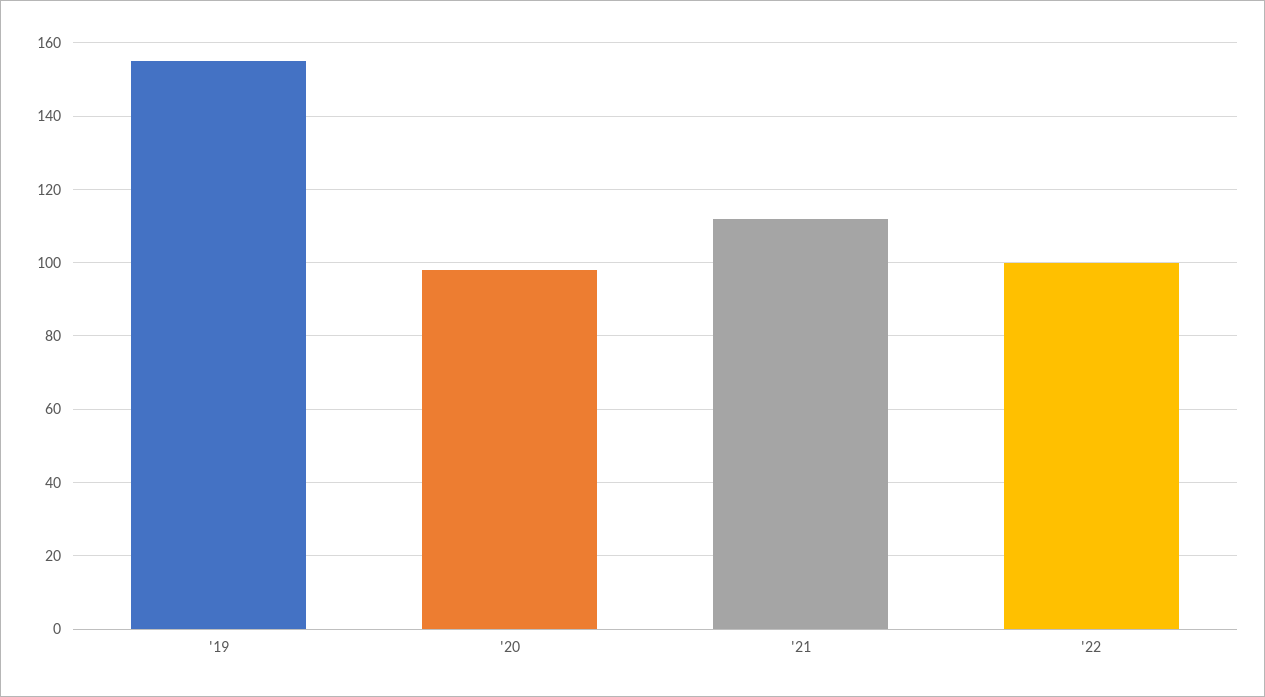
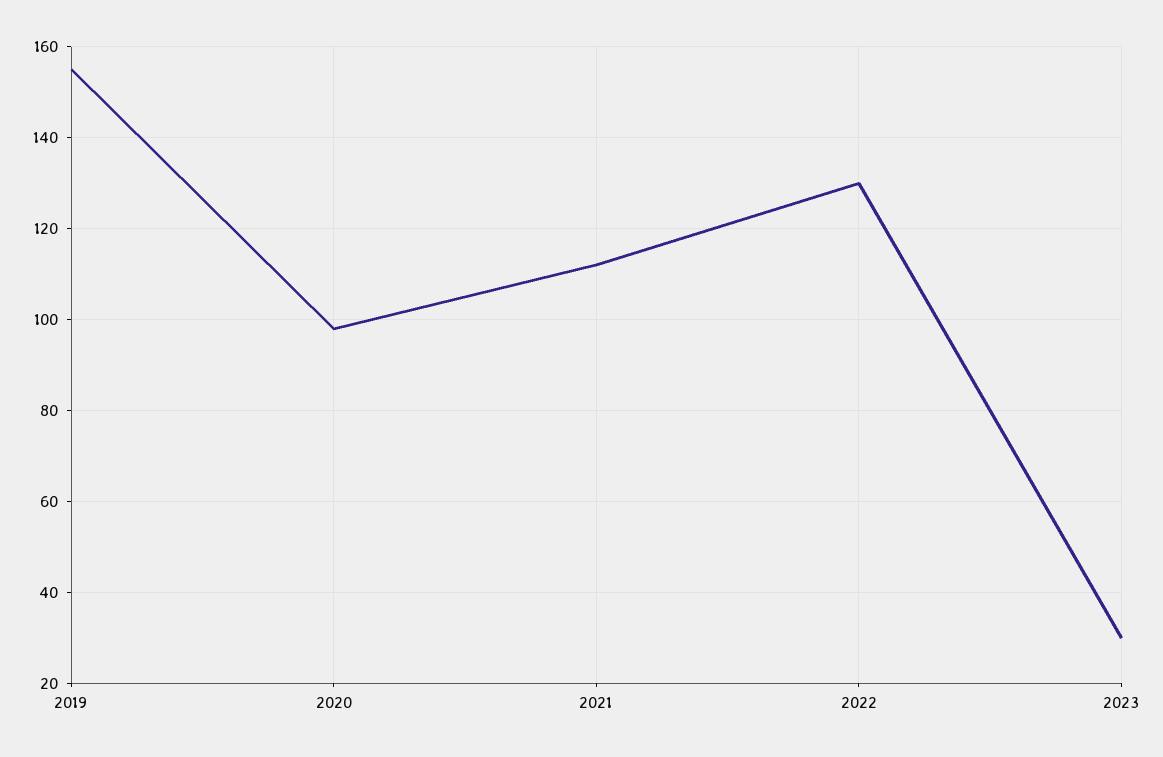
'22: 100 -> 130
2023: none -> 30

